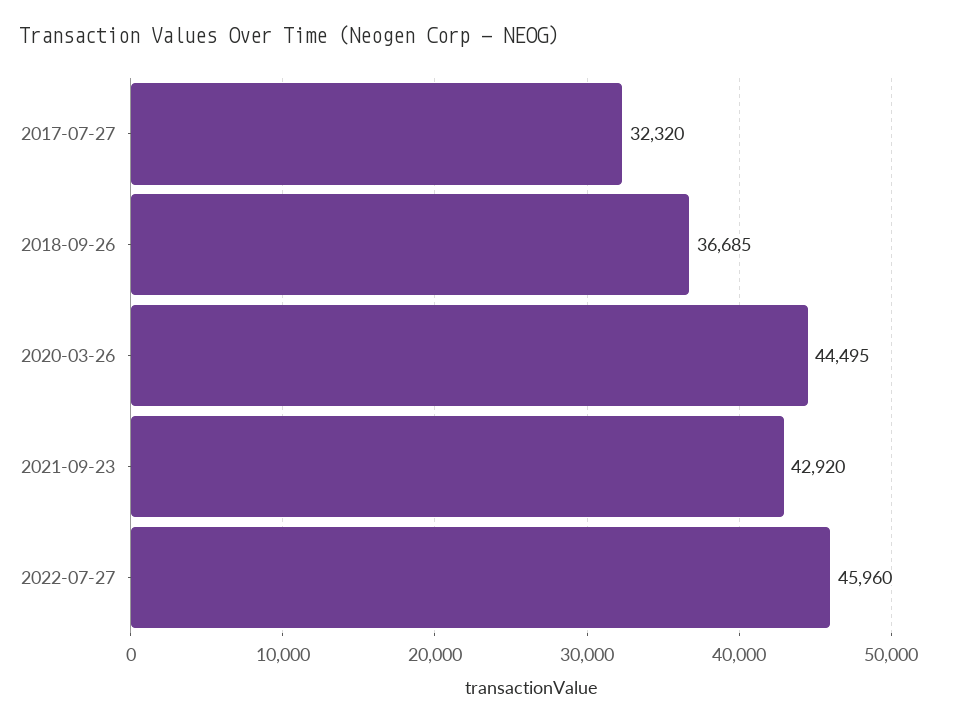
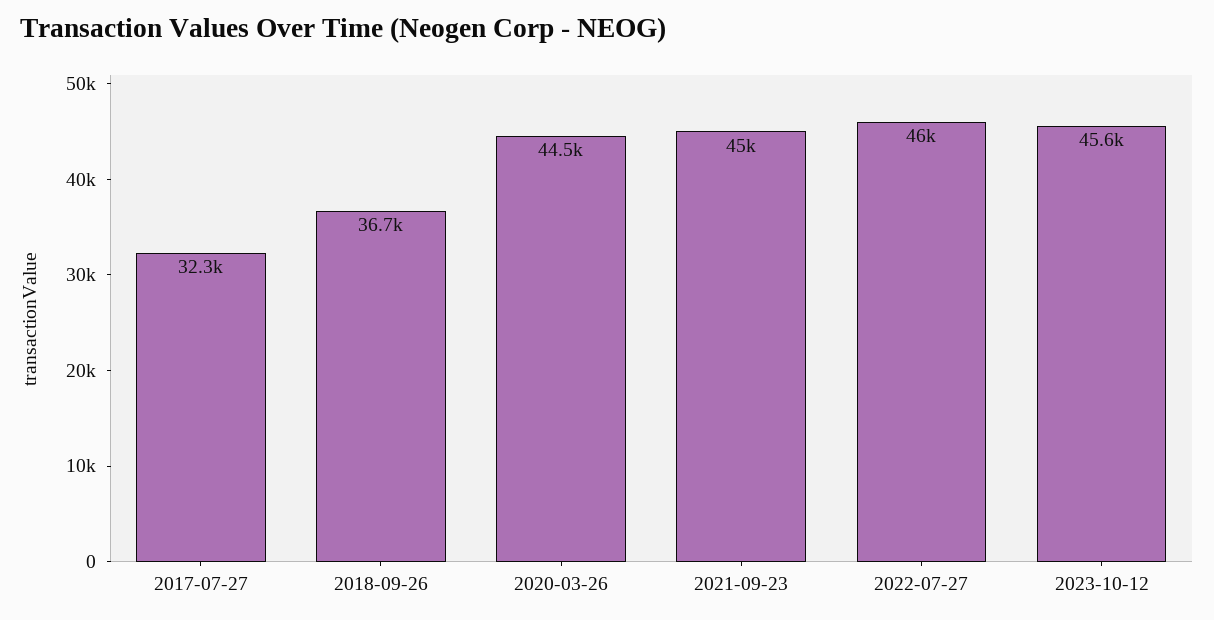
2021-09-23: 42920 -> 45000
2023-10-12: none -> 45600

